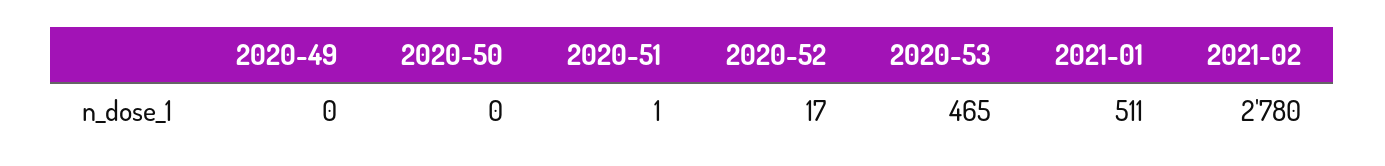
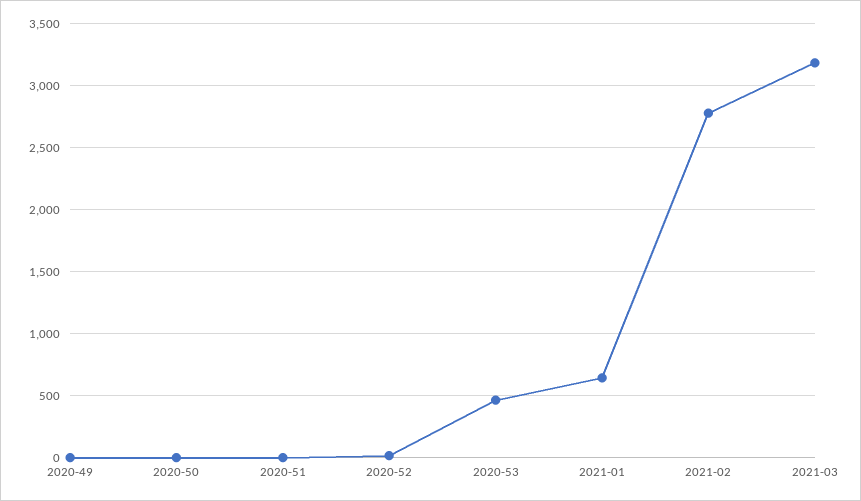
2021-01: 511 -> 650
2021-03: none -> 3200

